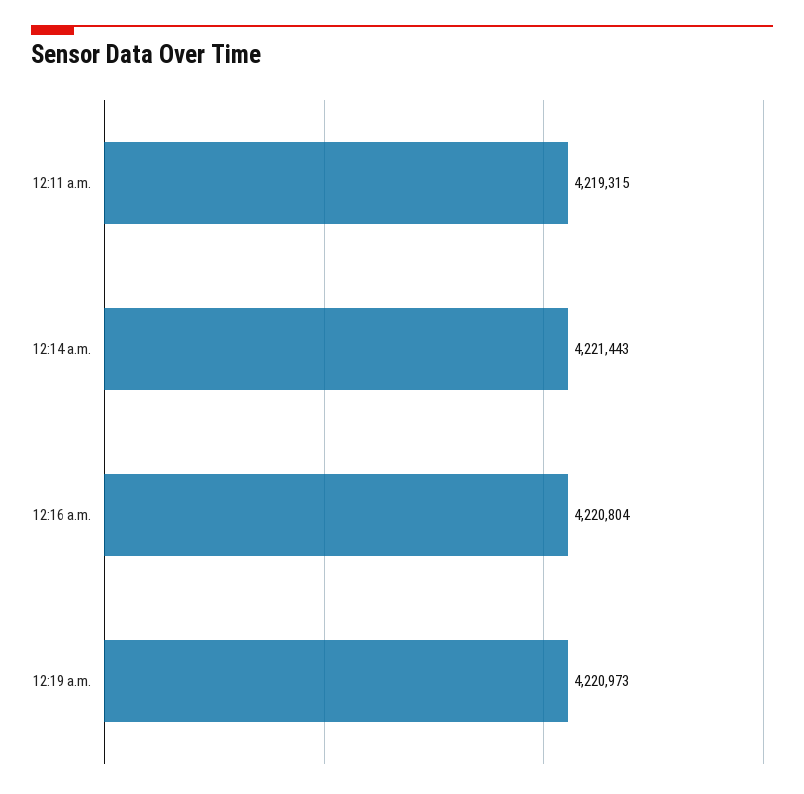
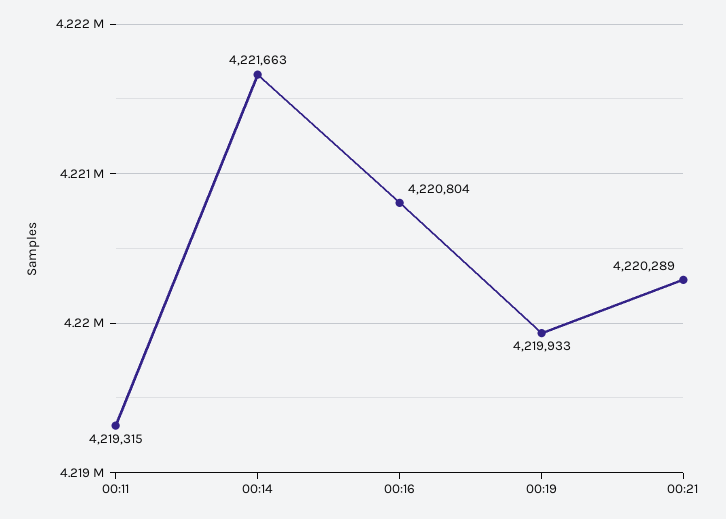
12:14 a.m.: 4221443 -> 4221663
12:19 a.m.: 4220973 -> 4219933
00:21: none -> 4220289

